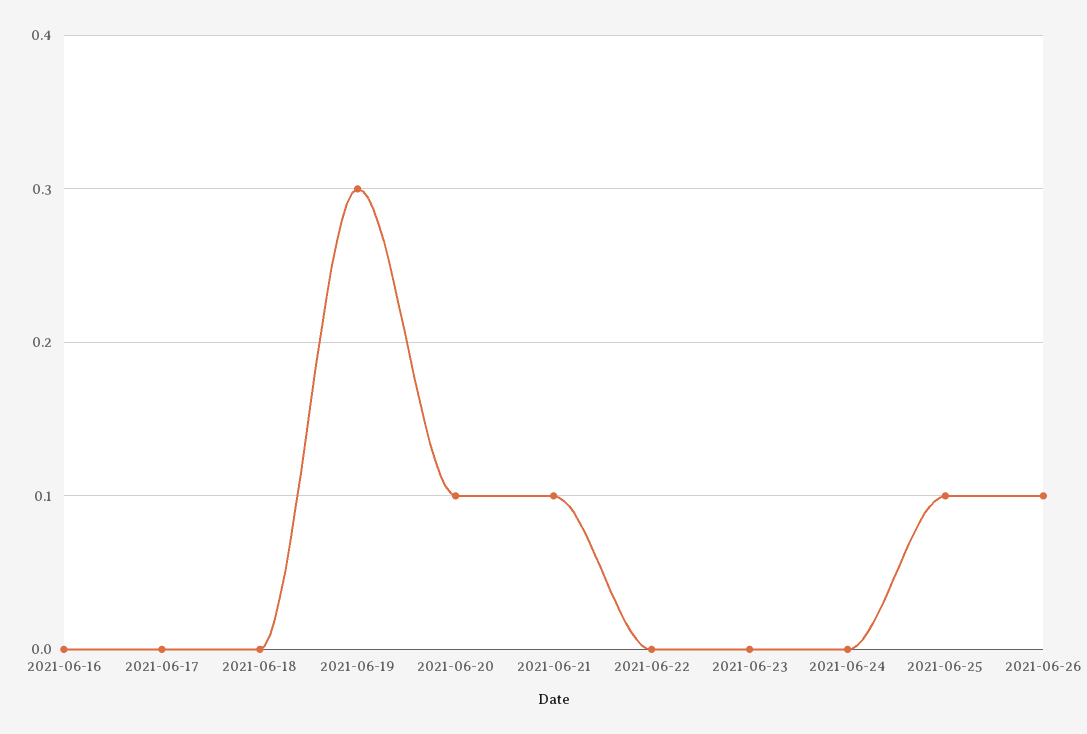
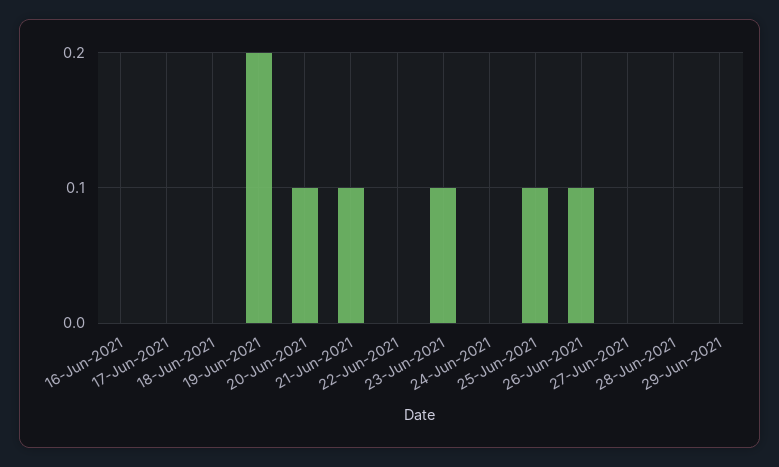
2021-06-19: 0.3 -> 0.2
2021-06-23: 0 -> 0.1
27-Jun-2021: none -> 0
28-Jun-2021: none -> 0
29-Jun-2021: none -> 0

